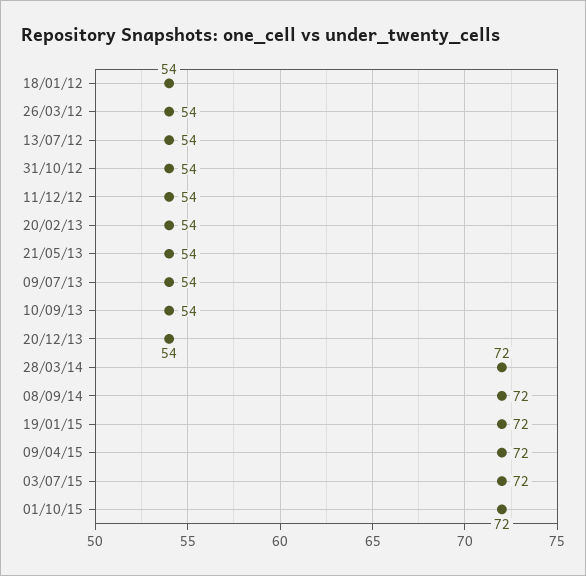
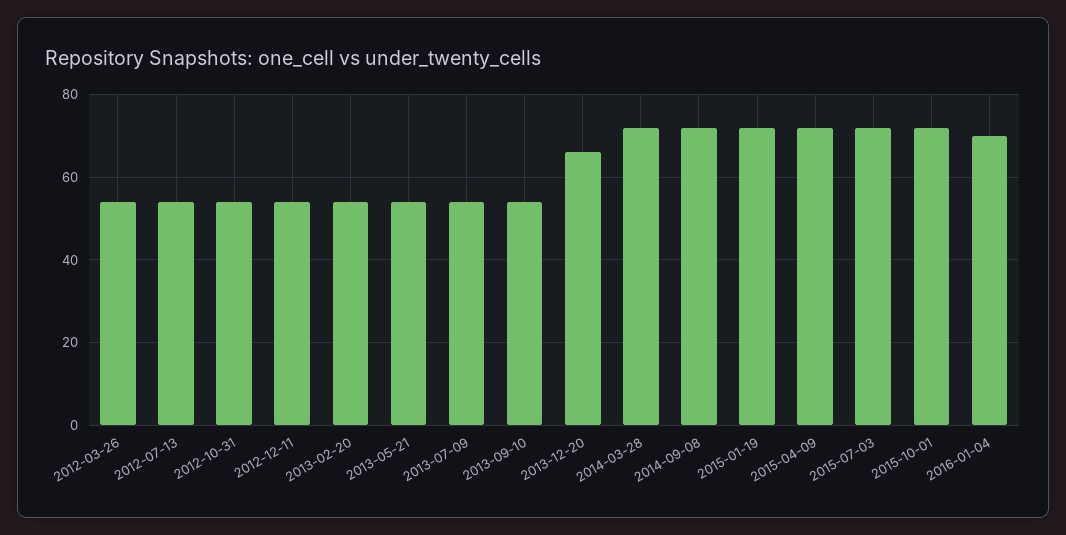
18/01/12: 54 -> none
20/12/13: 54 -> 65
2016-01-04: none -> 70

